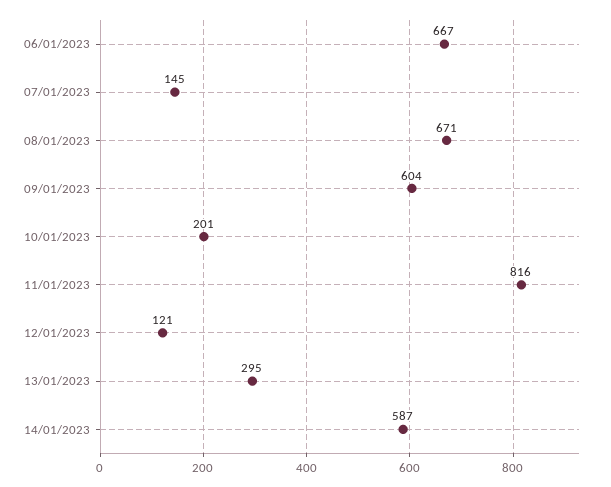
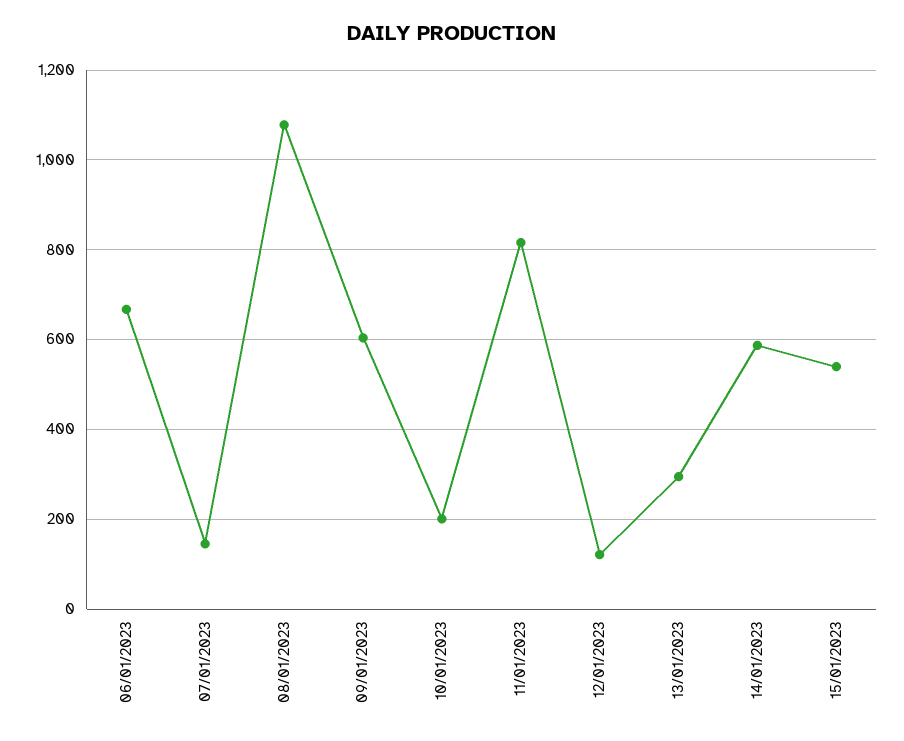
08/01/2023: 671 -> 1080
15/01/2023: none -> 540

